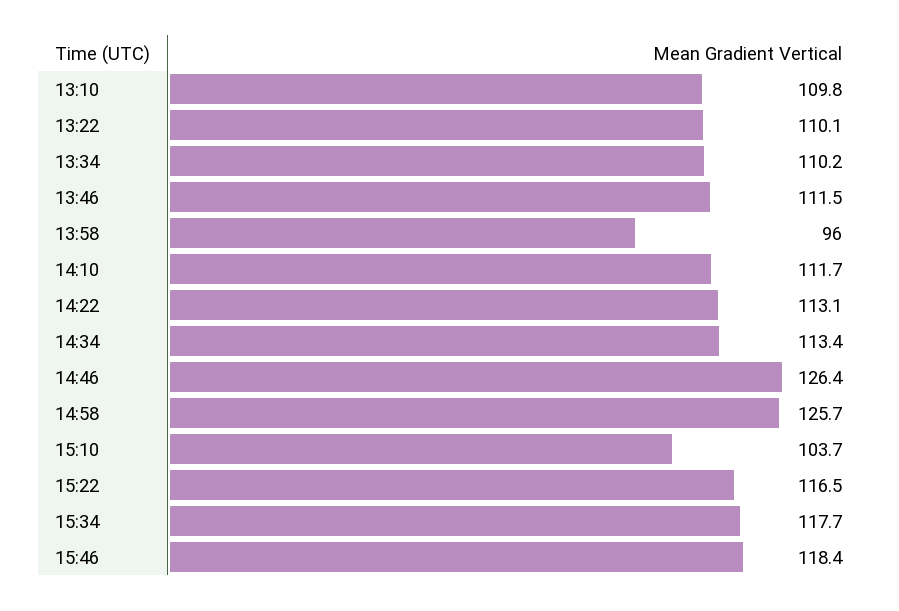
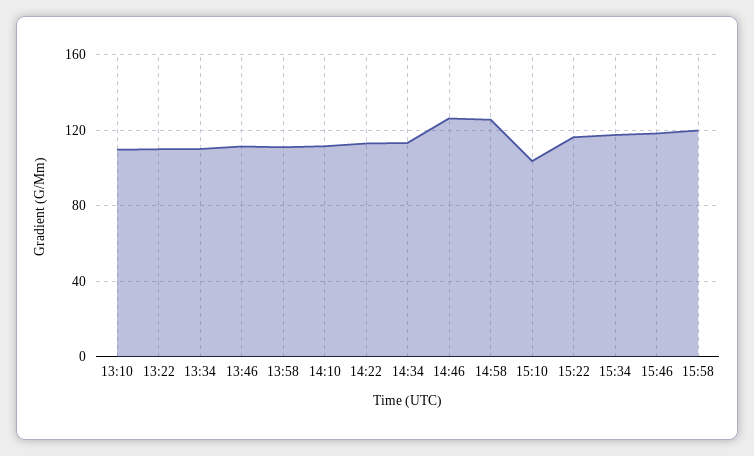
13:58: 96 -> 110
15:58: none -> 120

